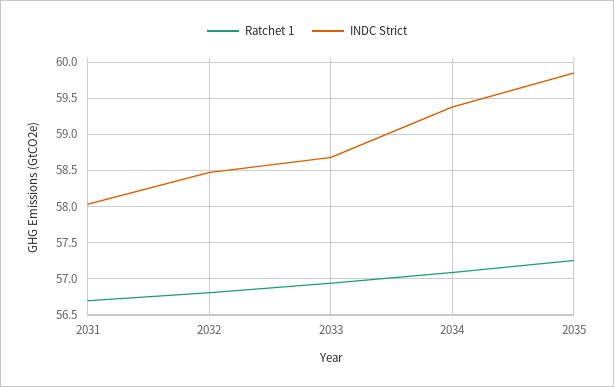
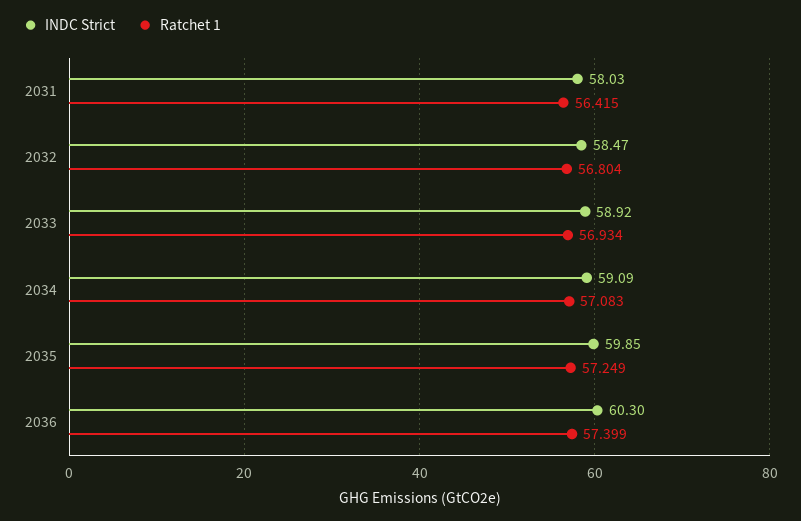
Ratchet 1, 2031: 56.7 -> 56.415
INDC Strict, 2033: 58.7 -> 58.92
INDC Strict, 2034: 59.4 -> 59.09
INDC Strict, 2036: none -> 60.3
Ratchet 1, 2036: none -> 57.399

